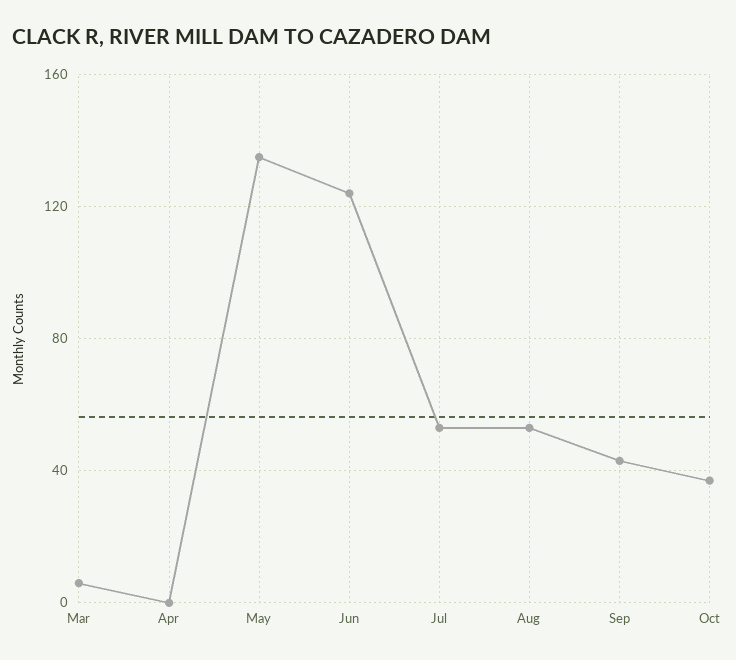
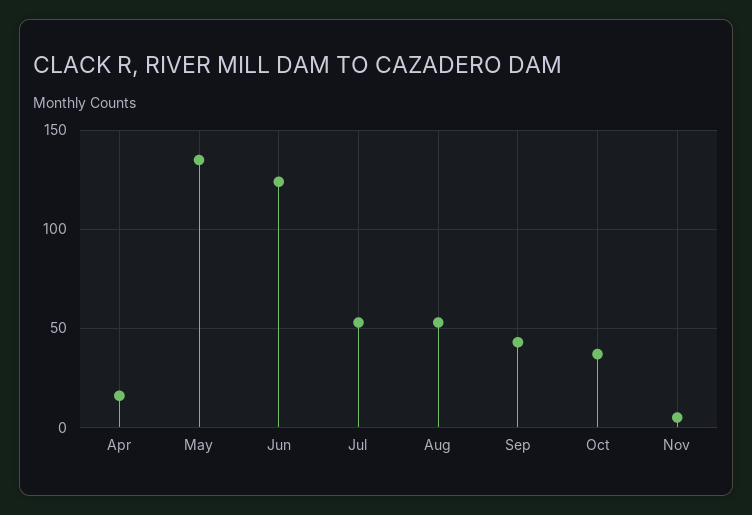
Mar: 5 -> none
Apr: 0 -> 15
Nov: none -> 5

